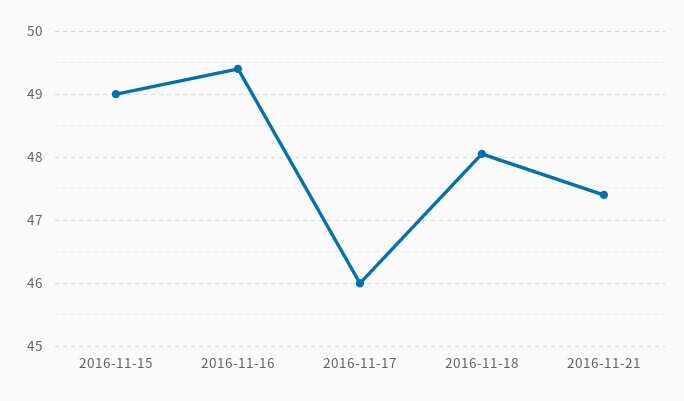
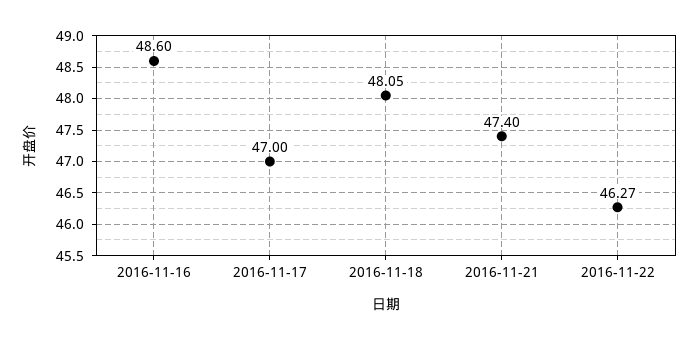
2016-11-15: 49 -> none
2016-11-16: 49.4 -> 48.6
2016-11-17: 46 -> 47
2016-11-22: none -> 46.27

